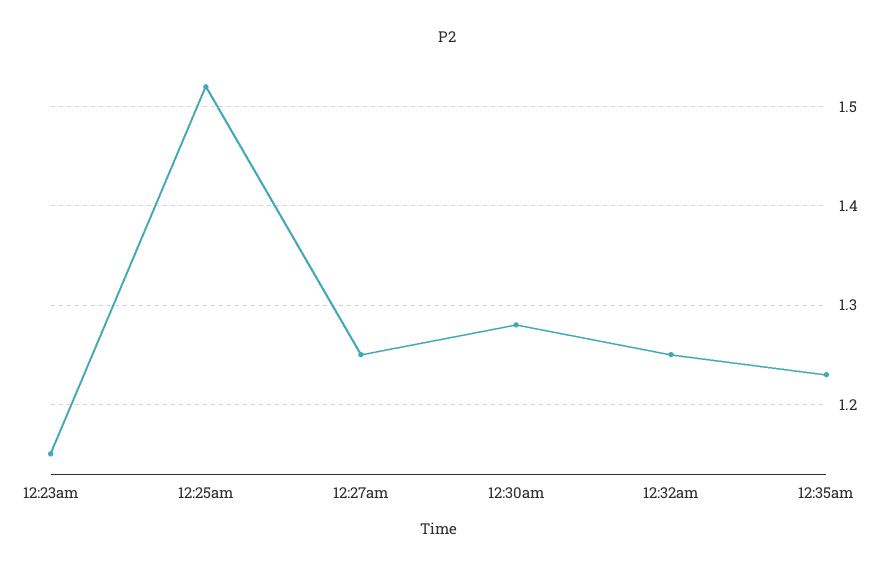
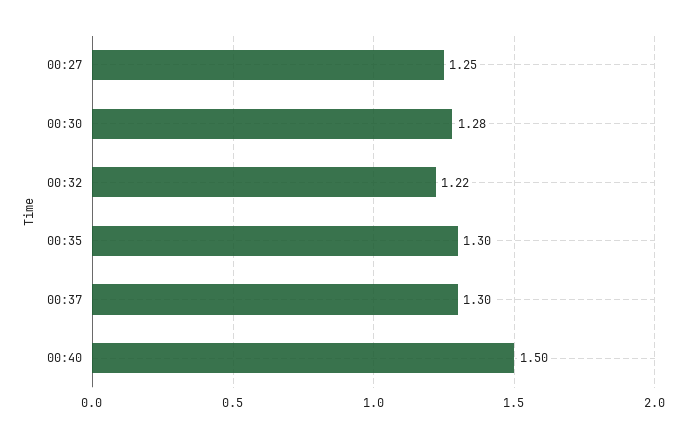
12:23am: 1.15 -> none
12:25am: 1.52 -> none
12:32am: 1.25 -> 1.22
12:35am: 1.23 -> 1.3
00:37: none -> 1.3
00:40: none -> 1.5

